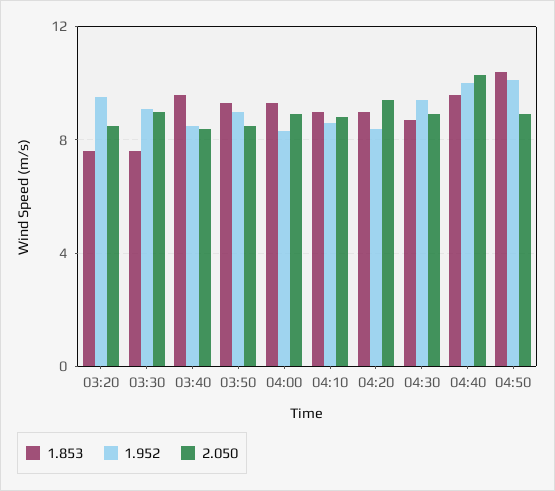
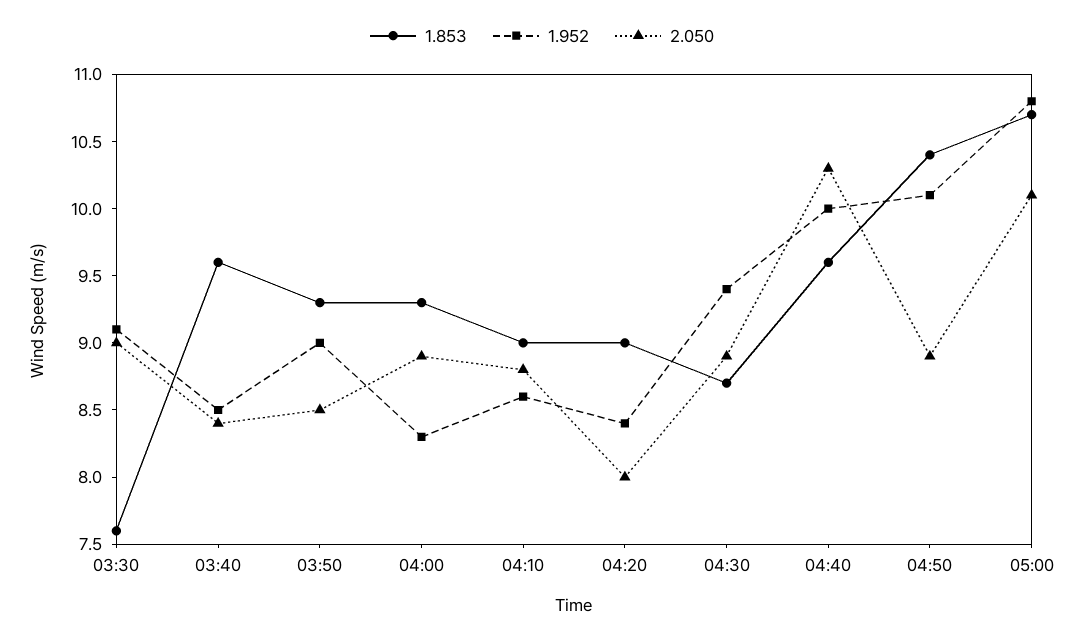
1.853, 03:20: 7.5 -> none
1.952, 03:20: 9.5 -> none
2.050, 03:20: 8.5 -> none
2.050, 04:20: 9.5 -> 8
1.853, 05:00: none -> 10.7
1.952, 05:00: none -> 10.8
2.050, 05:00: none -> 10.1

